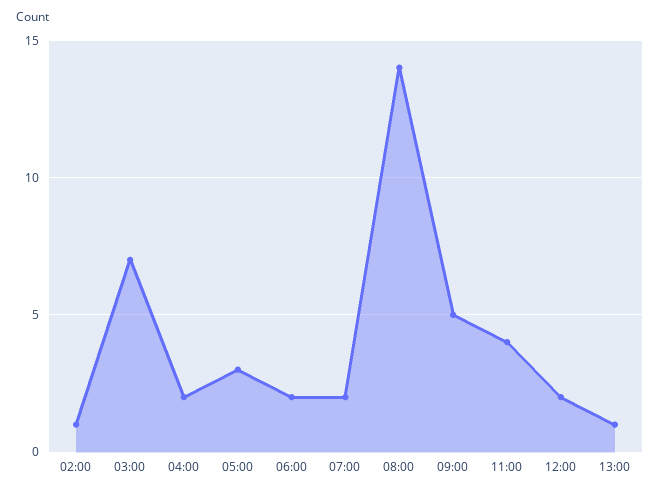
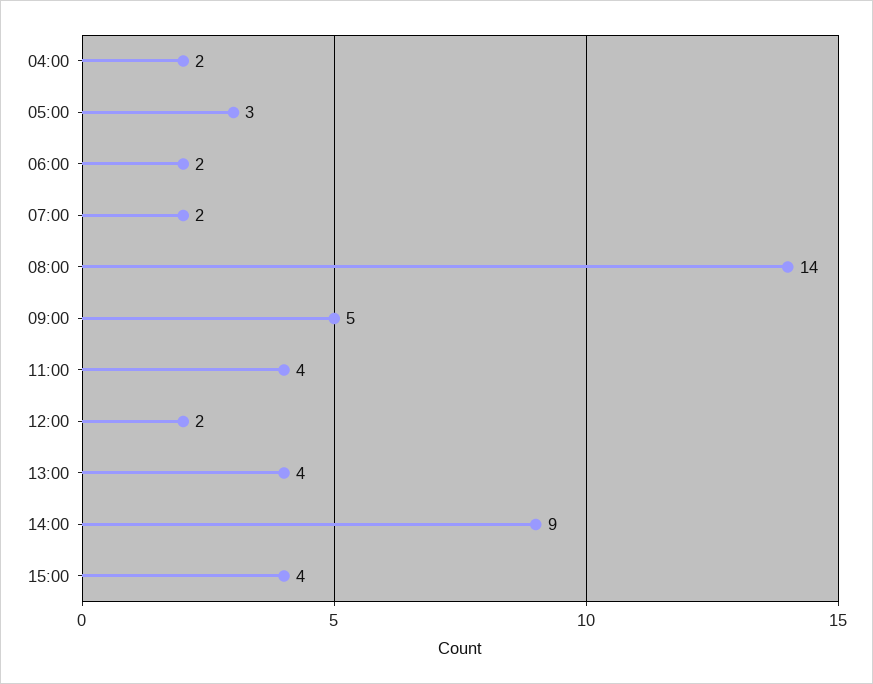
02:00: 1 -> none
03:00: 7 -> none
13:00: 1 -> 4
14:00: none -> 9
15:00: none -> 4

